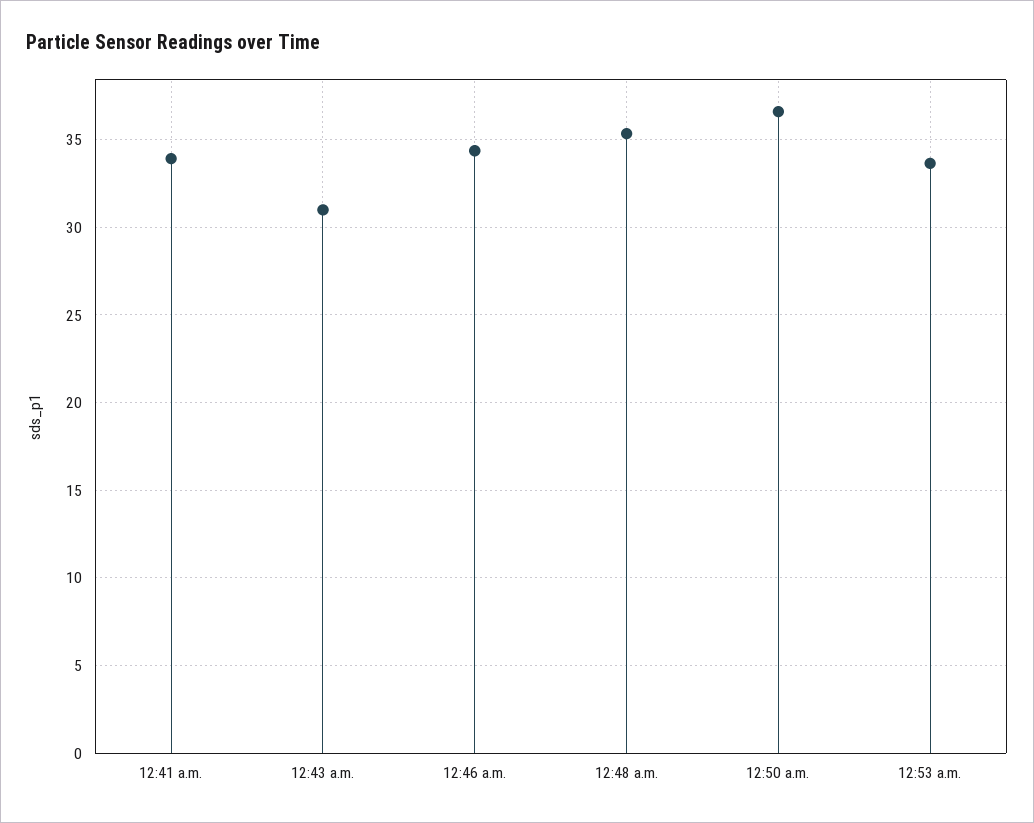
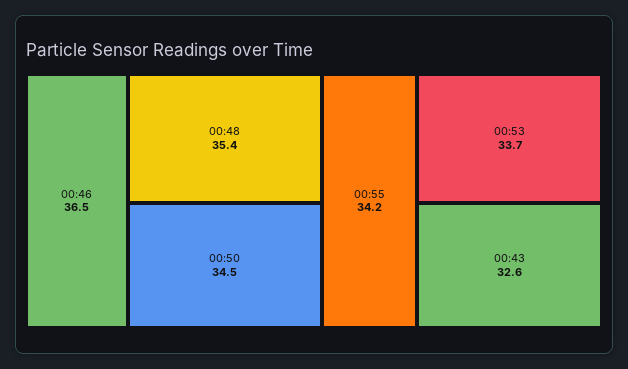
12:41 a.m.: 34 -> none
12:43 a.m.: 31 -> 32.6
12:46 a.m.: 34.5 -> 36.5
12:50 a.m.: 36.5 -> 34.5
00:55: none -> 34.2

